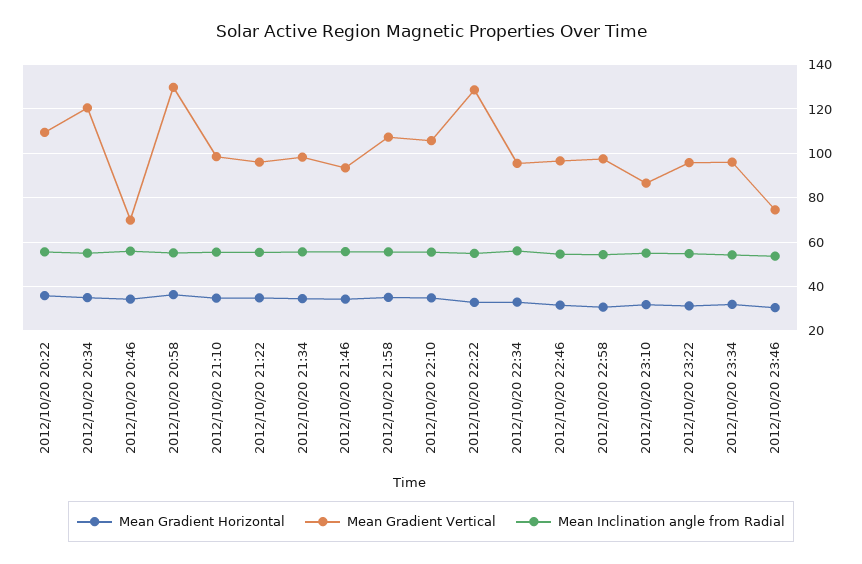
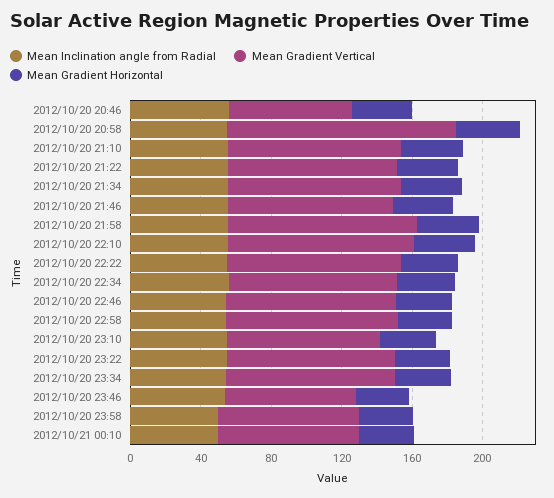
Mean Gradient Horizontal, 2012/10/20 20:22: 35 -> none
Mean Gradient Vertical, 2012/10/20 20:22: 110 -> none
Mean Inclination angle from Radial, 2012/10/20 20:22: 55 -> none
Mean Gradient Horizontal, 2012/10/20 20:34: 35 -> none
Mean Gradient Vertical, 2012/10/20 20:34: 120 -> none
Mean Inclination angle from Radial, 2012/10/20 20:34: 55 -> none
Mean Gradient Vertical, 2012/10/20 22:22: 130 -> 100
Mean Inclination angle from Radial, 2012/10/20 23:58: none -> 50
Mean Gradient Vertical, 2012/10/20 23:58: none -> 80
Mean Gradient Horizontal, 2012/10/20 23:58: none -> 30
Mean Inclination angle from Radial, 2012/10/21 00:10: none -> 50
Mean Gradient Vertical, 2012/10/21 00:10: none -> 80
Mean Gradient Horizontal, 2012/10/21 00:10: none -> 30

